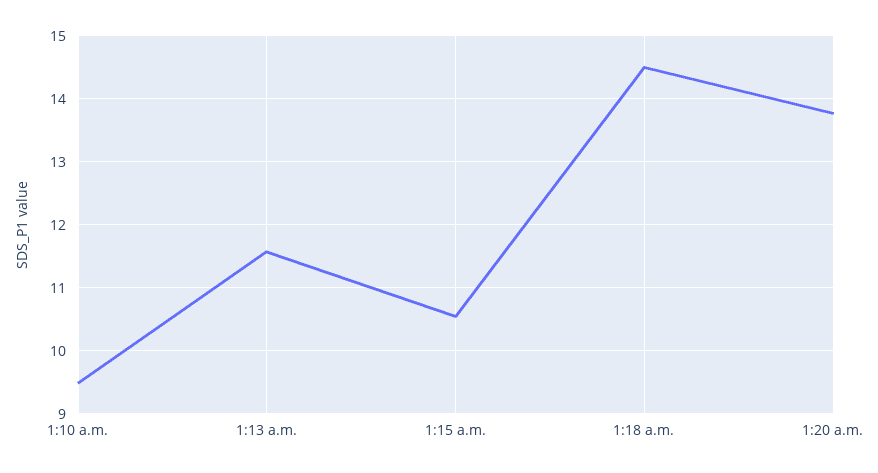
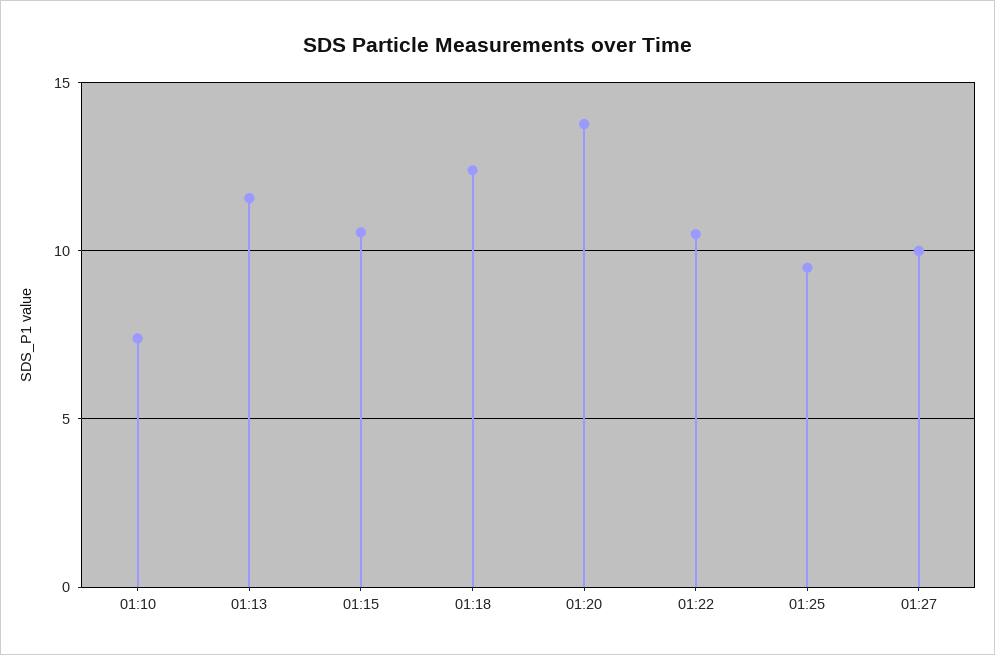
1:10 a.m.: 9.5 -> 7.5
1:18 a.m.: 14.5 -> 12.5
01:22: none -> 10.5
01:25: none -> 9.5
01:27: none -> 10

